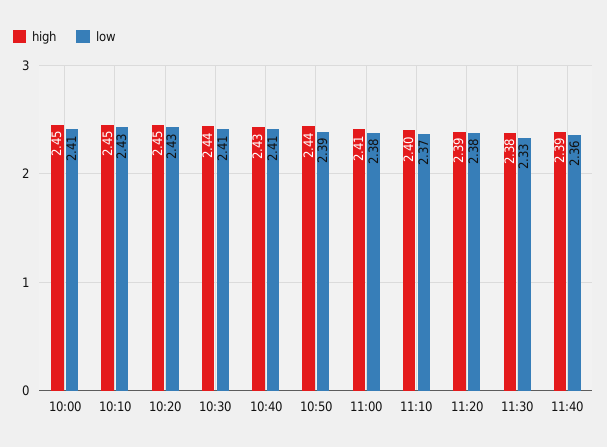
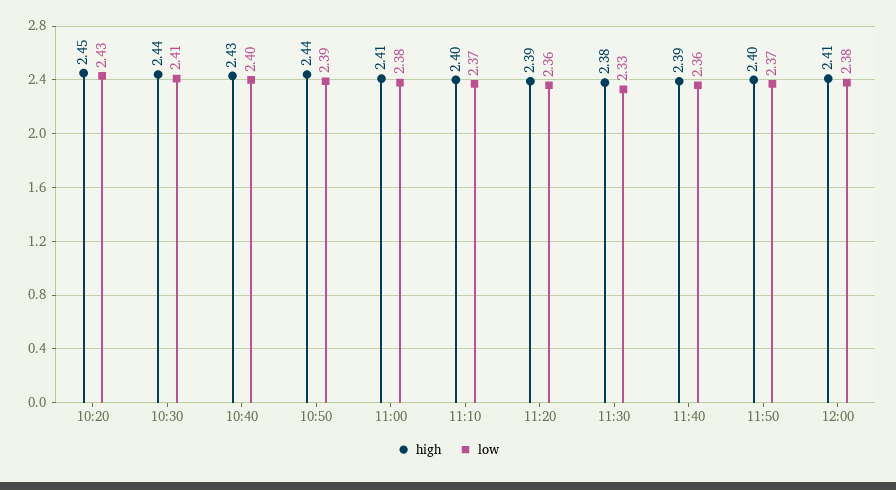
high, 10:00: 2.45 -> none
low, 10:00: 2.41 -> none
high, 10:10: 2.45 -> none
low, 10:10: 2.43 -> none
low, 10:40: 2.41 -> 2.4
low, 11:20: 2.38 -> 2.36
high, 11:50: none -> 2.4
low, 11:50: none -> 2.37
high, 12:00: none -> 2.41
low, 12:00: none -> 2.38

